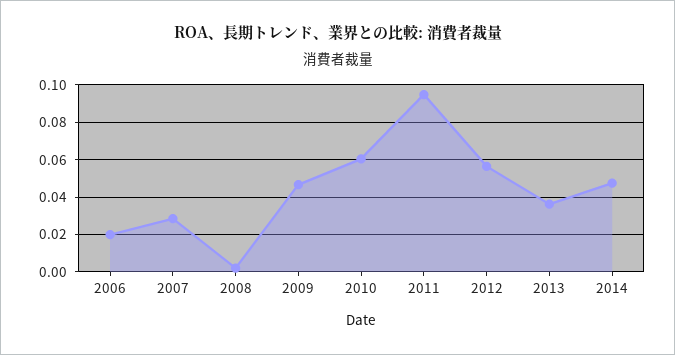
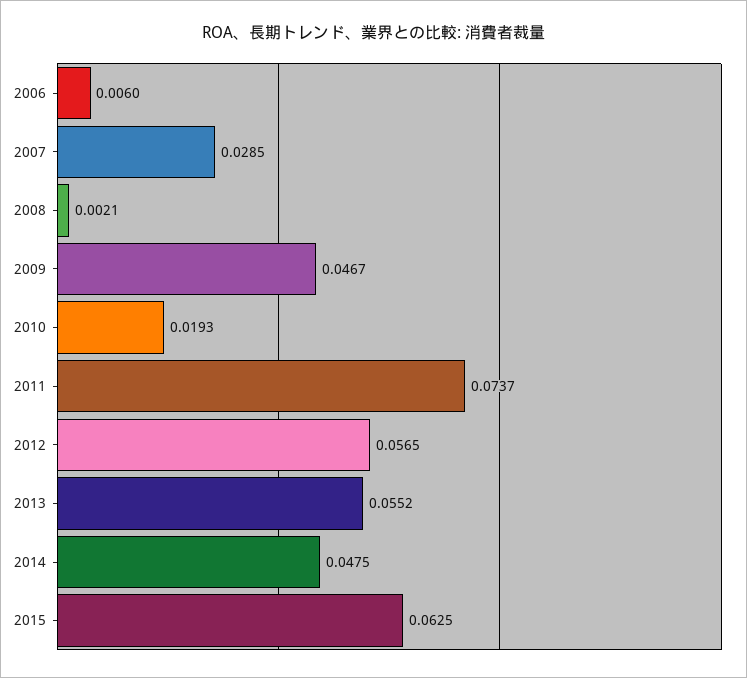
2006: 0.02 -> 0.006
2010: 0.06 -> 0.0193
2011: 0.095 -> 0.0737
2013: 0.035 -> 0.0552
2015: none -> 0.0625

